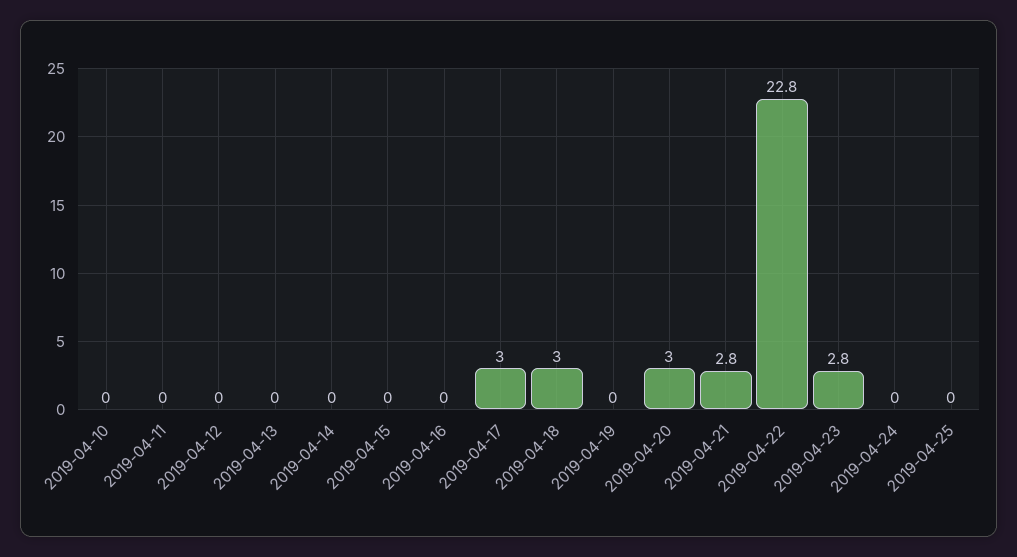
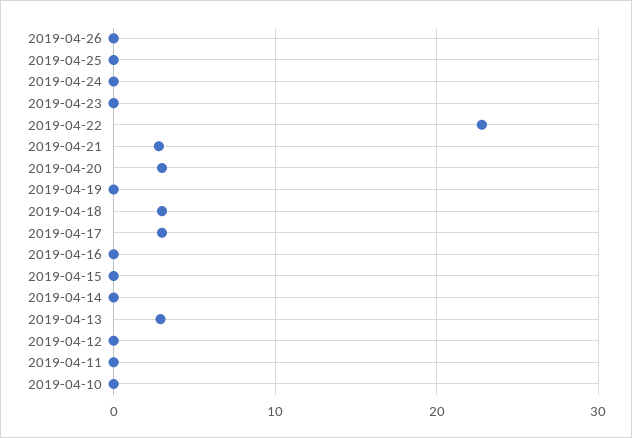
2019-04-13: 0 -> 3
2019-04-23: 2.8 -> 0
2019-04-26: none -> 0

